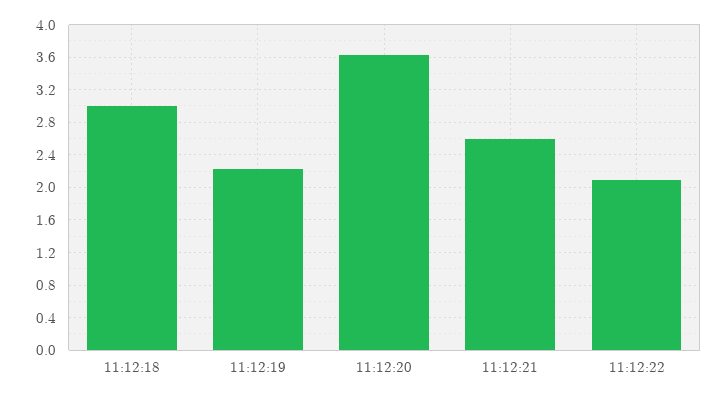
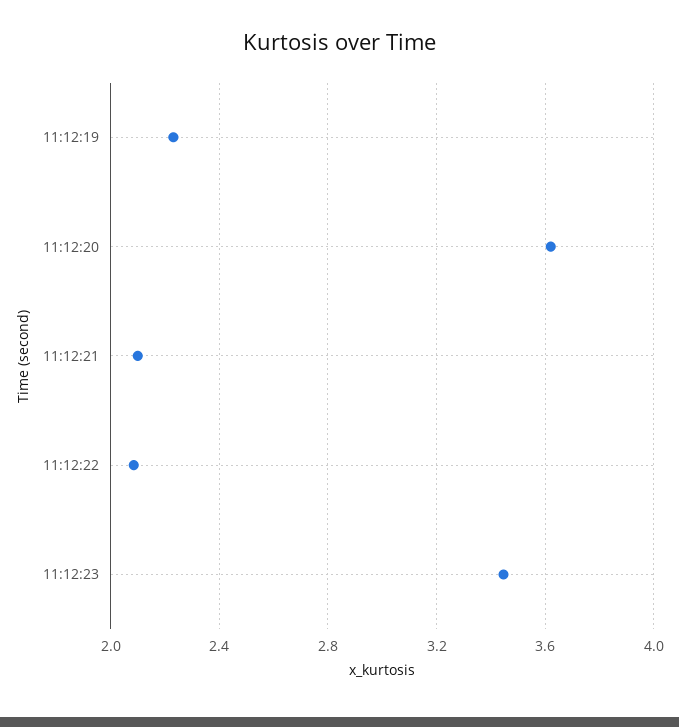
11:12:18: 3 -> none
11:12:21: 2.6 -> 2.1
11:12:23: none -> 3.45

